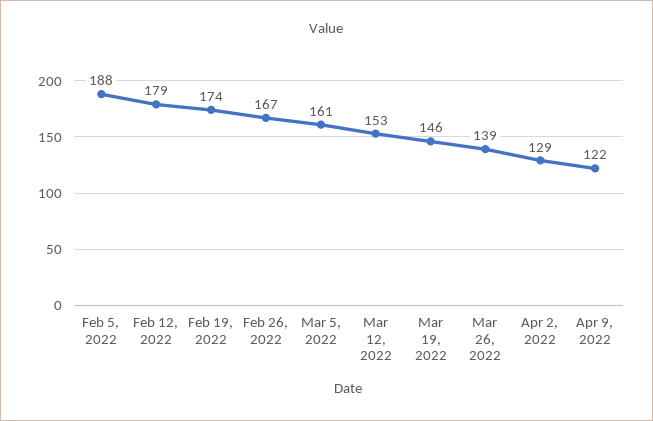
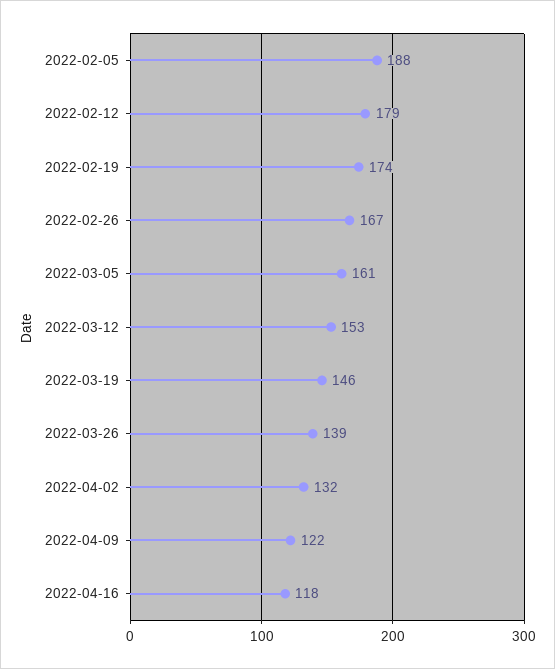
Apr 2, 2022: 129 -> 132
2022-04-16: none -> 118

